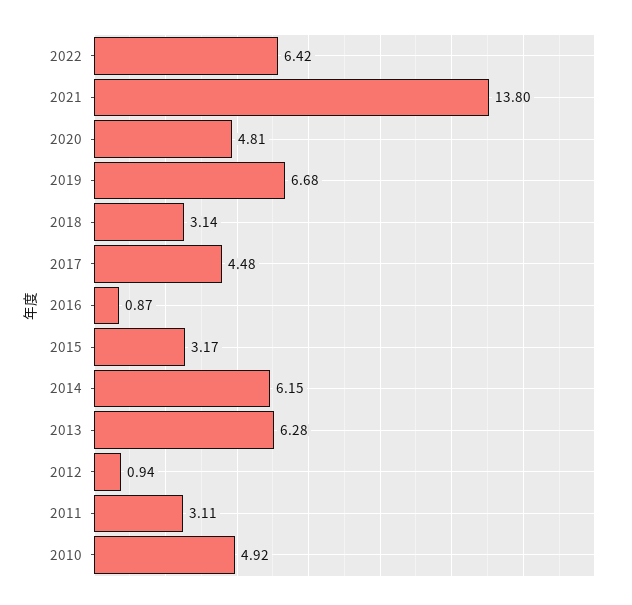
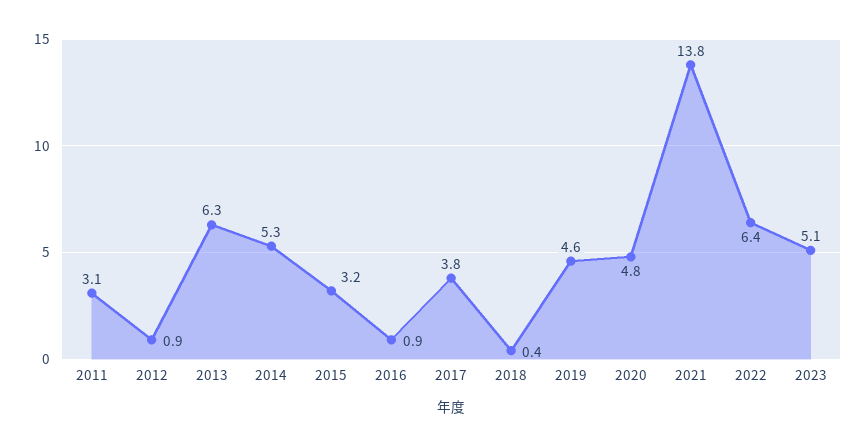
2019: 6.68 -> 4.6
2018: 3.14 -> 0.4
2017: 4.48 -> 3.8
2014: 6.15 -> 5.3
2010: 4.92 -> none
2023: none -> 5.1

